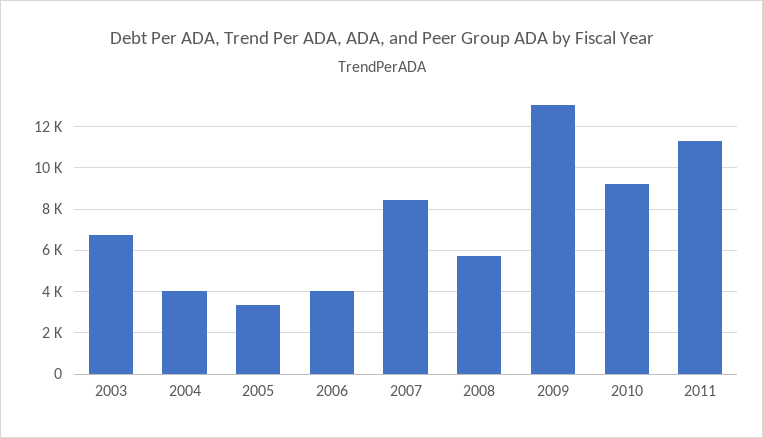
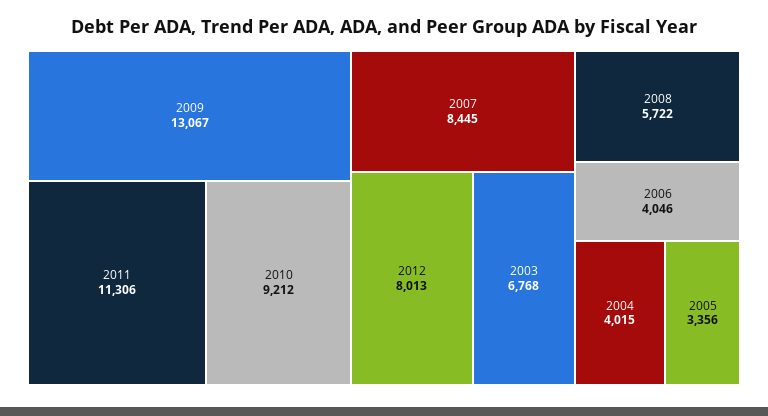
2012: none -> 8013

